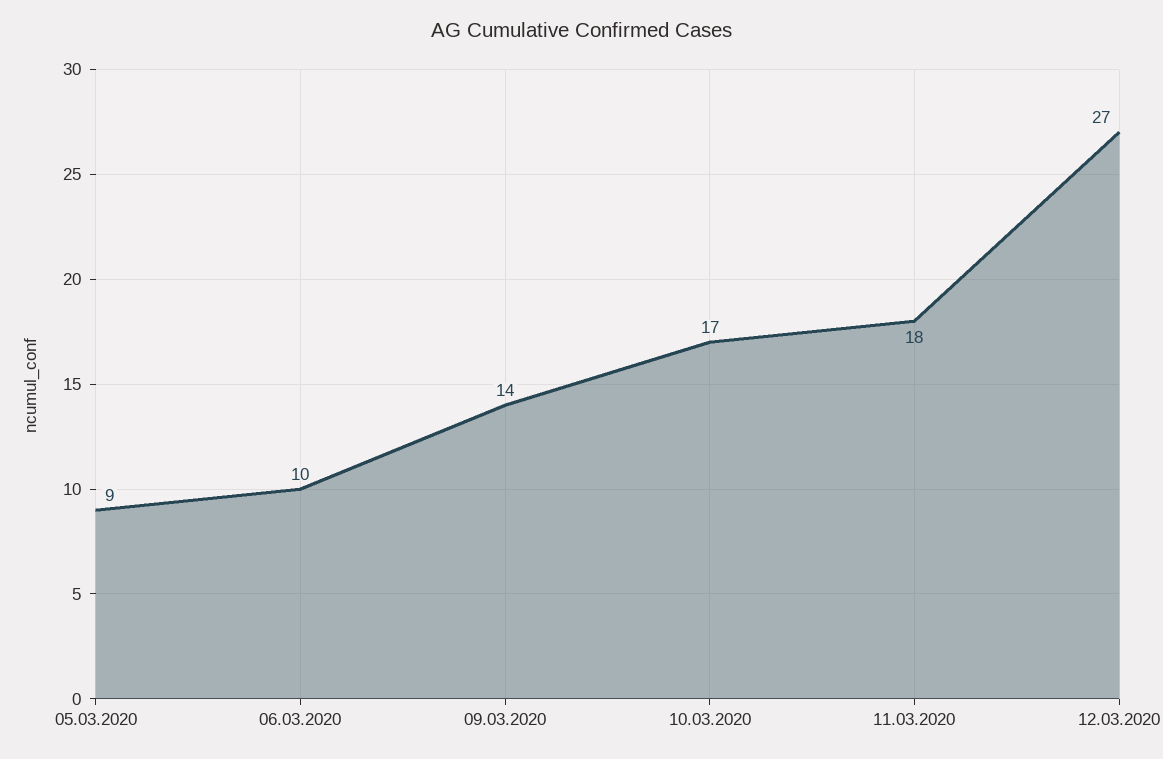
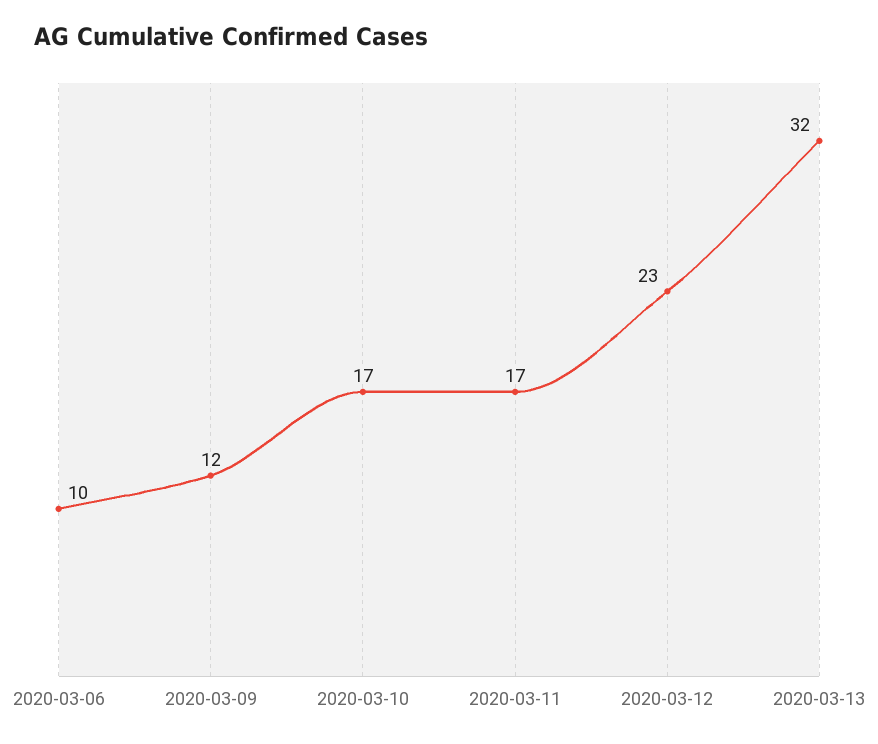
05.03.2020: 9 -> none
09.03.2020: 14 -> 12
11.03.2020: 18 -> 17
12.03.2020: 27 -> 23
2020-03-13: none -> 32

